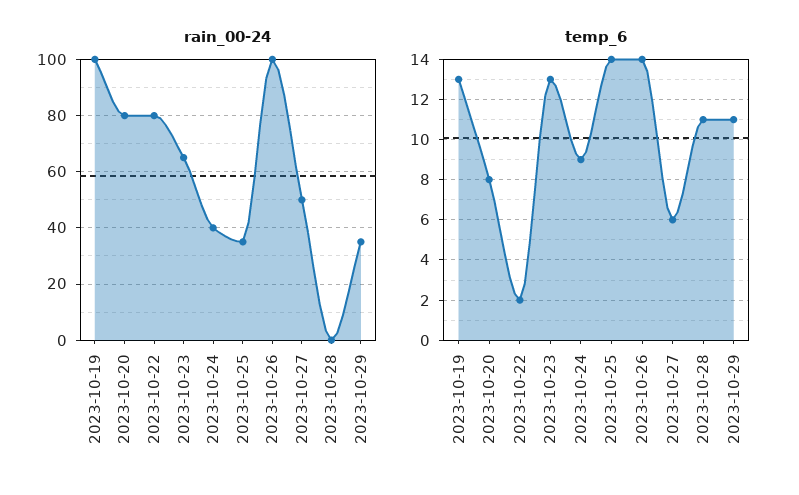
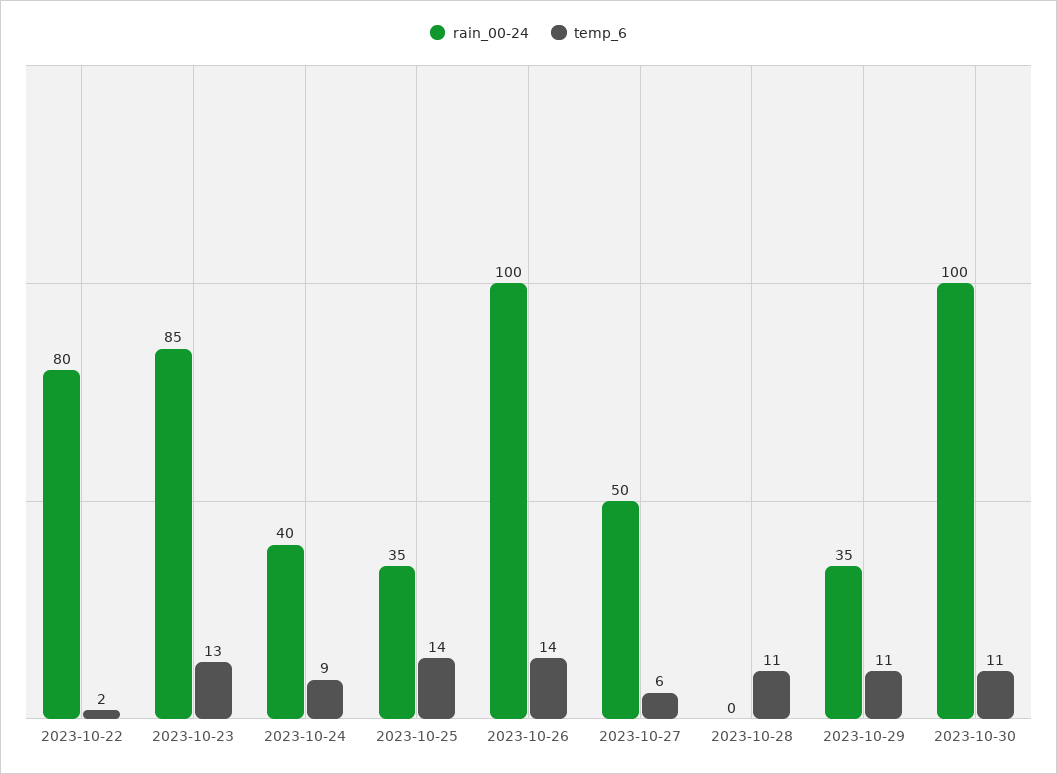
rain_00-24, 2023-10-19: 100 -> none
rain_00-24, 2023-10-20: 80 -> none
rain_00-24, 2023-10-23: 65 -> 85
temp_6, 2023-10-19: 13 -> none
temp_6, 2023-10-20: 8 -> none
rain_00-24, 2023-10-30: none -> 100
temp_6, 2023-10-30: none -> 11

